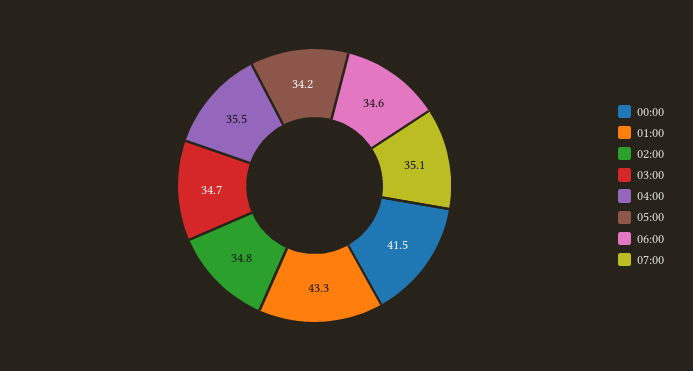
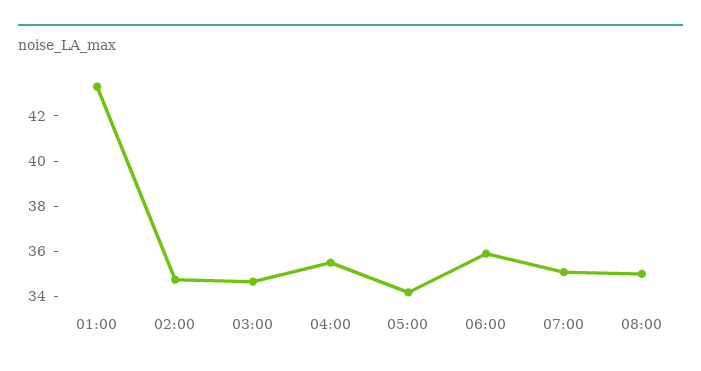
00:00: 41.5 -> none
06:00: 34.6 -> 36
08:00: none -> 35

